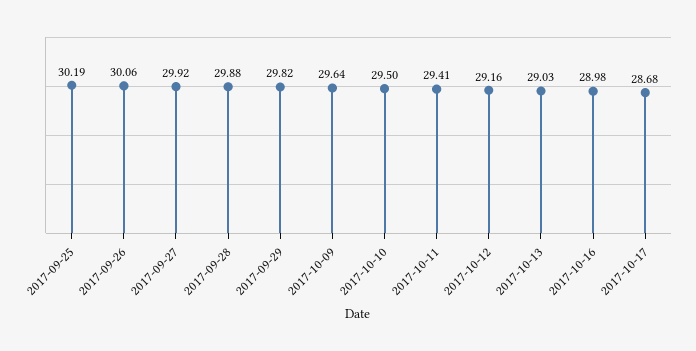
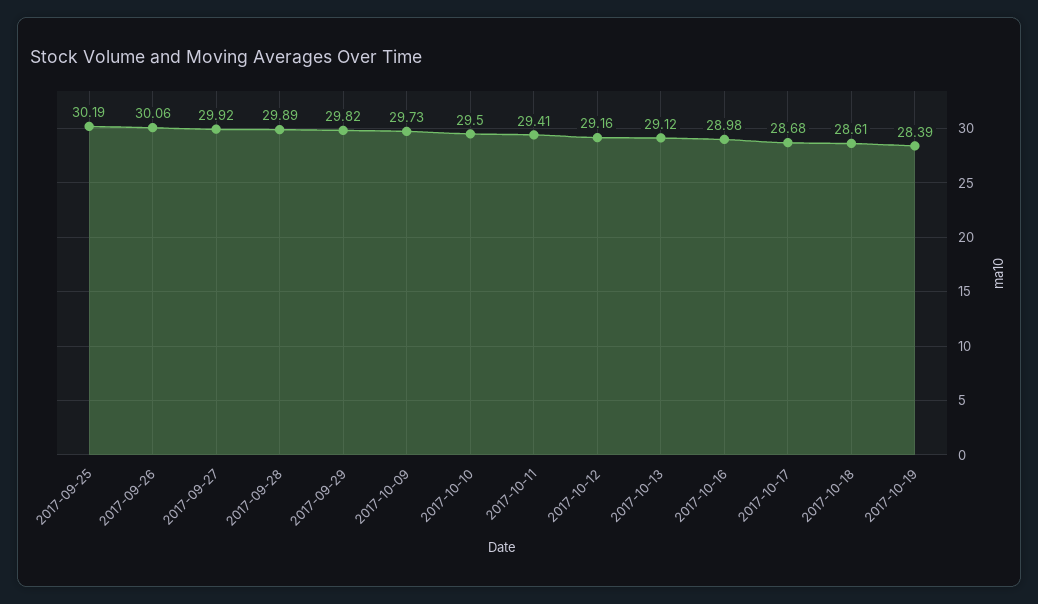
2017-09-28: 29.88 -> 29.89
2017-10-09: 29.64 -> 29.73
2017-10-13: 29.03 -> 29.12
2017-10-18: none -> 28.61
2017-10-19: none -> 28.39

